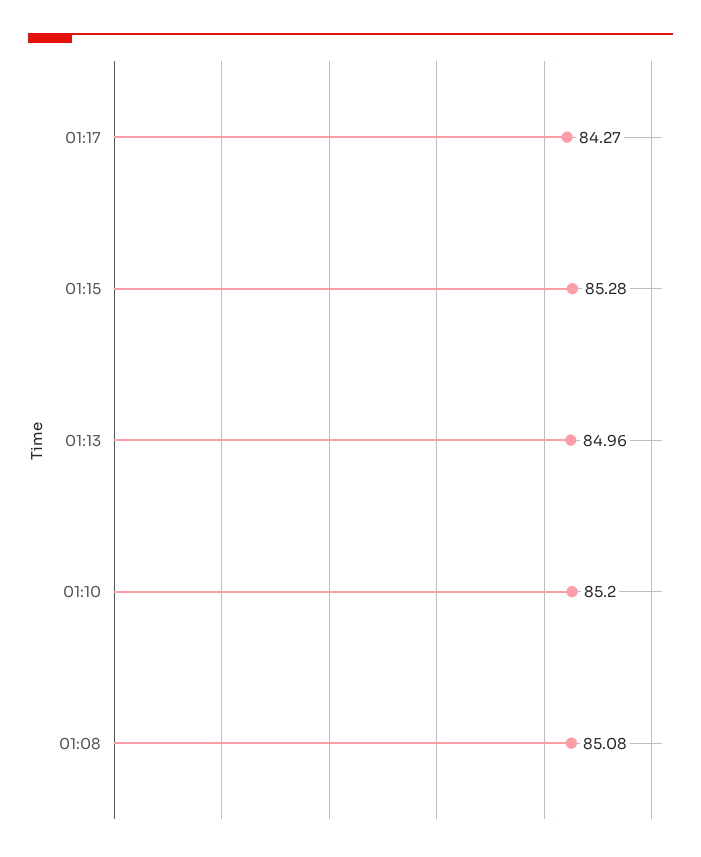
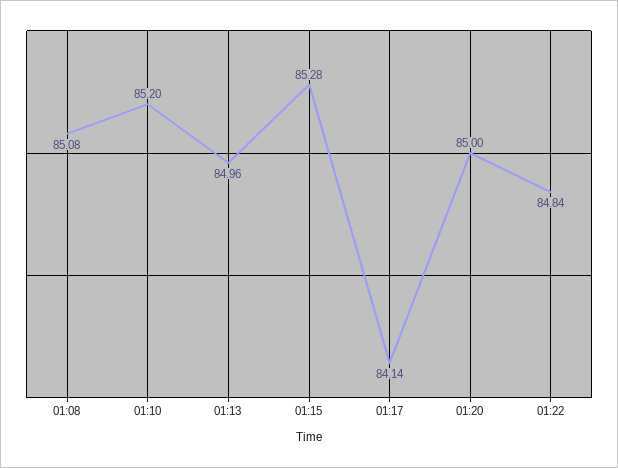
01:17: 84.27 -> 84.14
01:20: none -> 85
01:22: none -> 84.84

